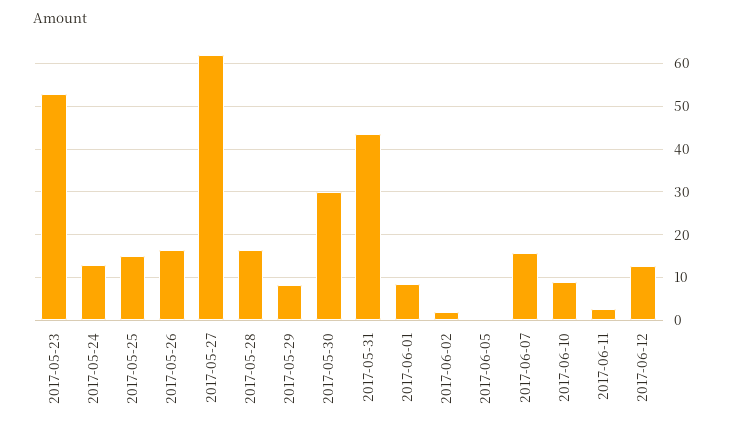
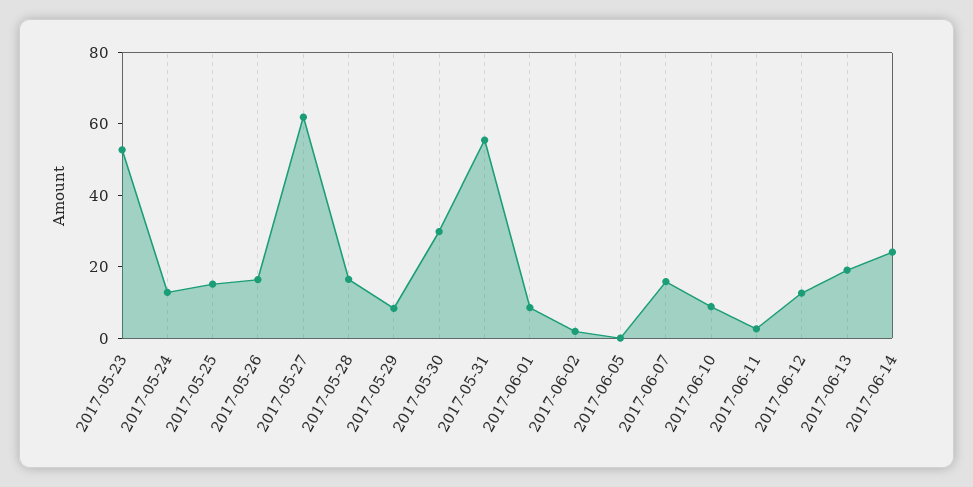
2017-05-31: 44 -> 55
2017-06-13: none -> 20
2017-06-14: none -> 25

